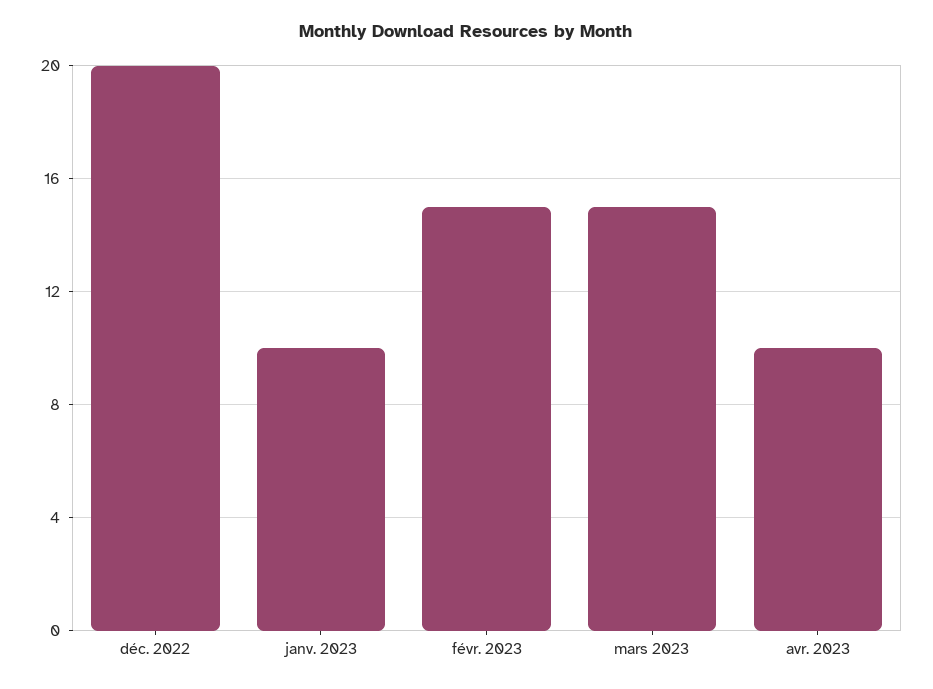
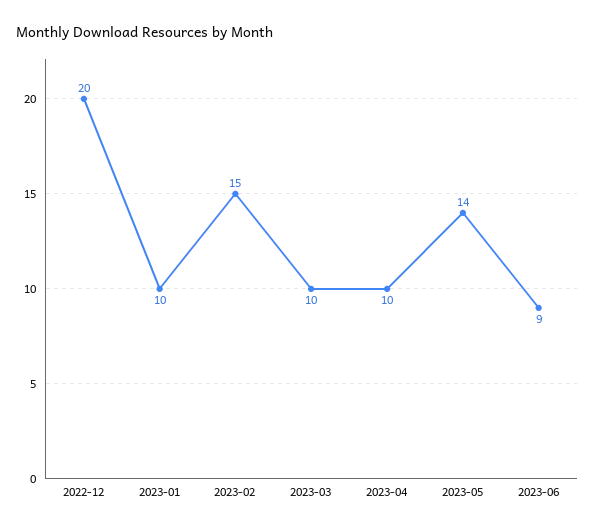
mars 2023: 15 -> 10
2023-05: none -> 14
2023-06: none -> 9

